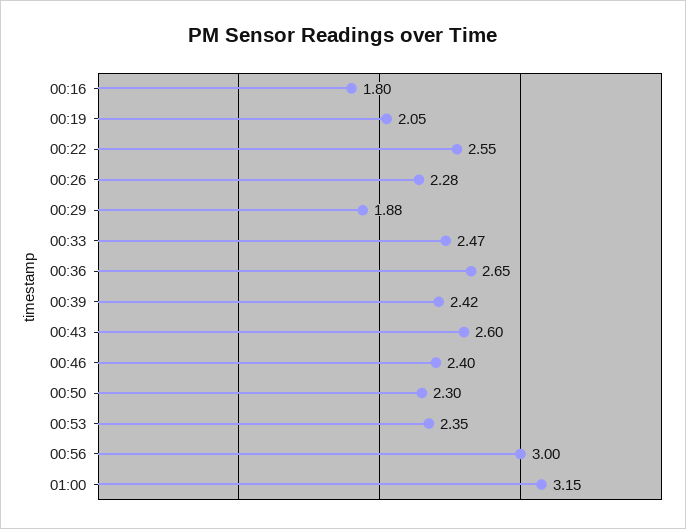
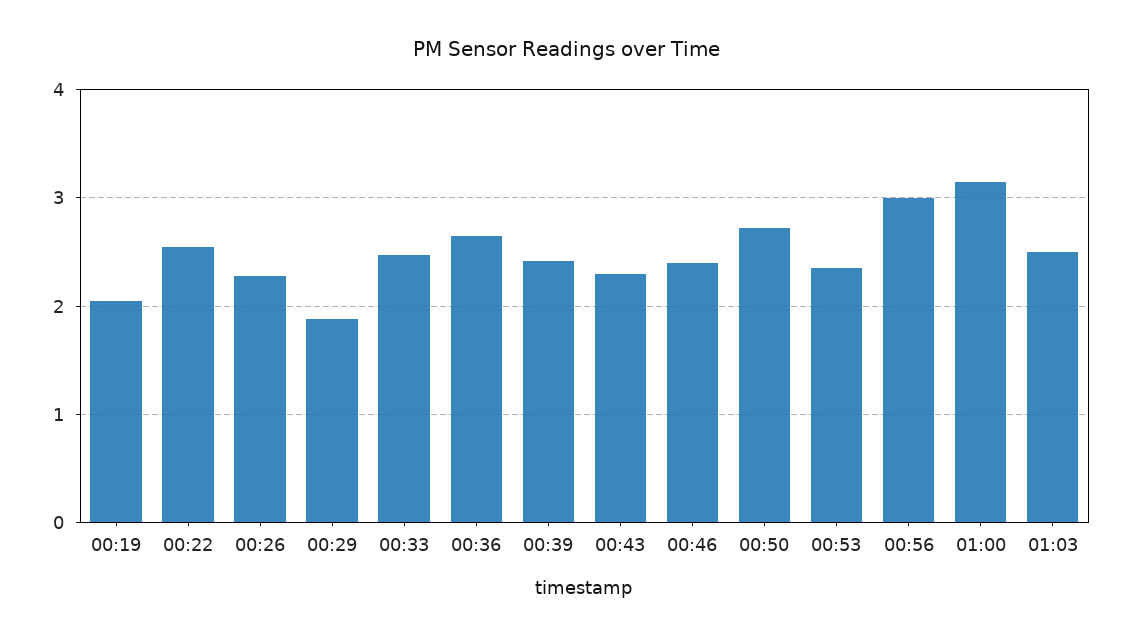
00:16: 1.8 -> none
00:43: 2.6 -> 2.3
00:50: 2.3 -> 2.7
01:03: none -> 2.5

